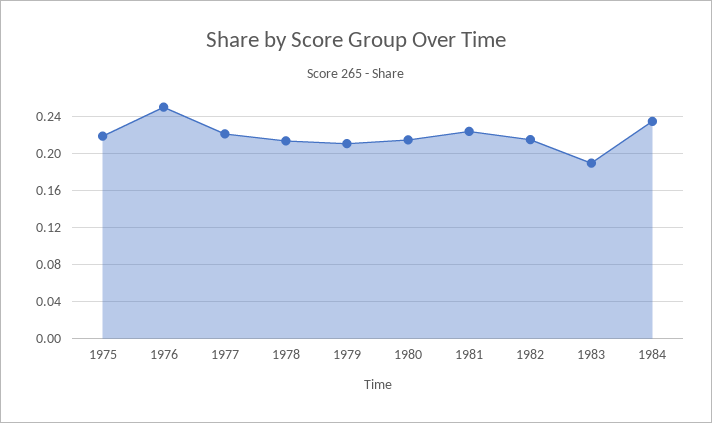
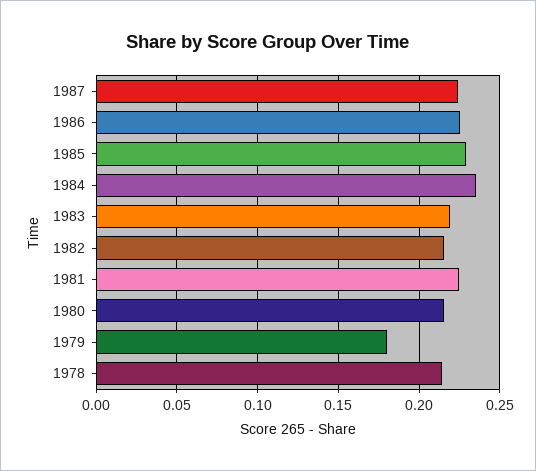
1975: 0.22 -> none
1976: 0.25 -> none
1977: 0.22 -> none
1979: 0.21 -> 0.18
1983: 0.19 -> 0.22
1987: none -> 0.225
1986: none -> 0.225
1985: none -> 0.23

